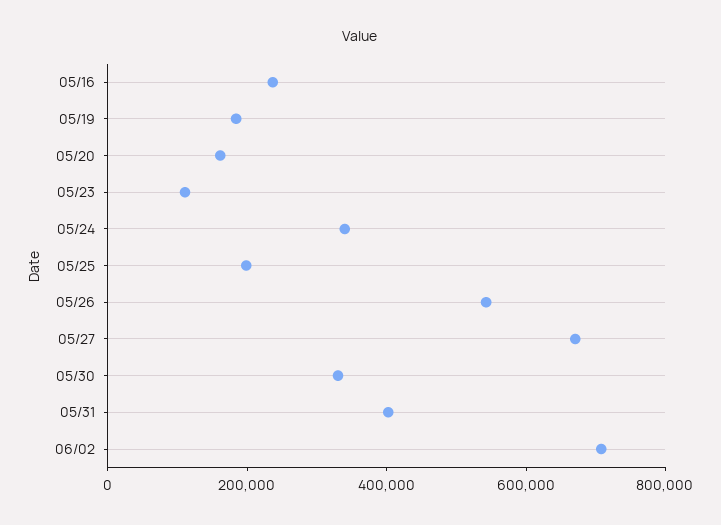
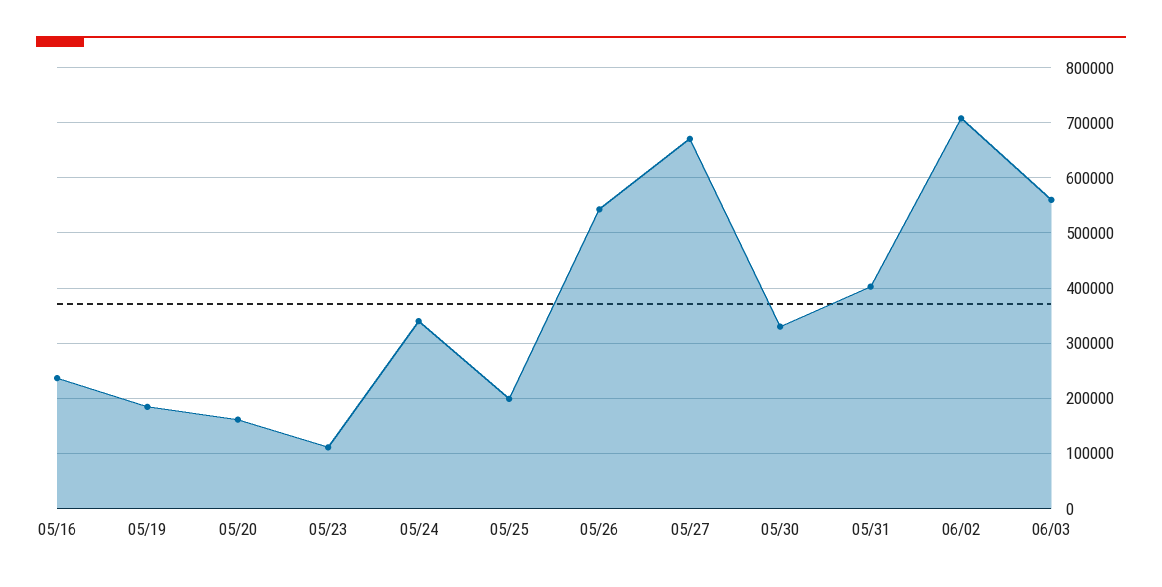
06/03: none -> 560000

